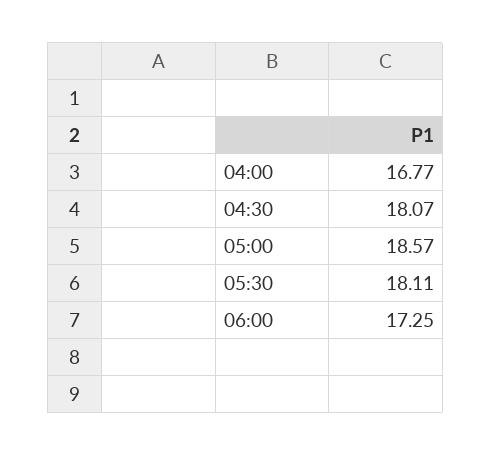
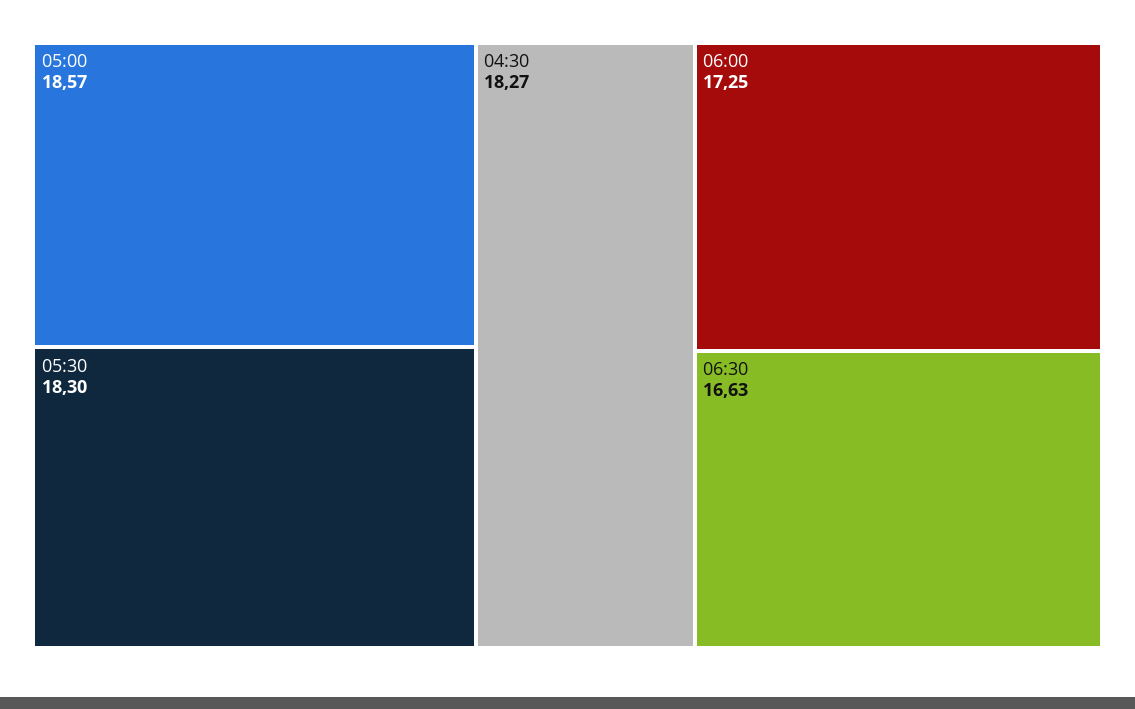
04:00: 16.77 -> none
04:30: 18.07 -> 18.27
05:30: 18.11 -> 18.3
06:30: none -> 16.63

